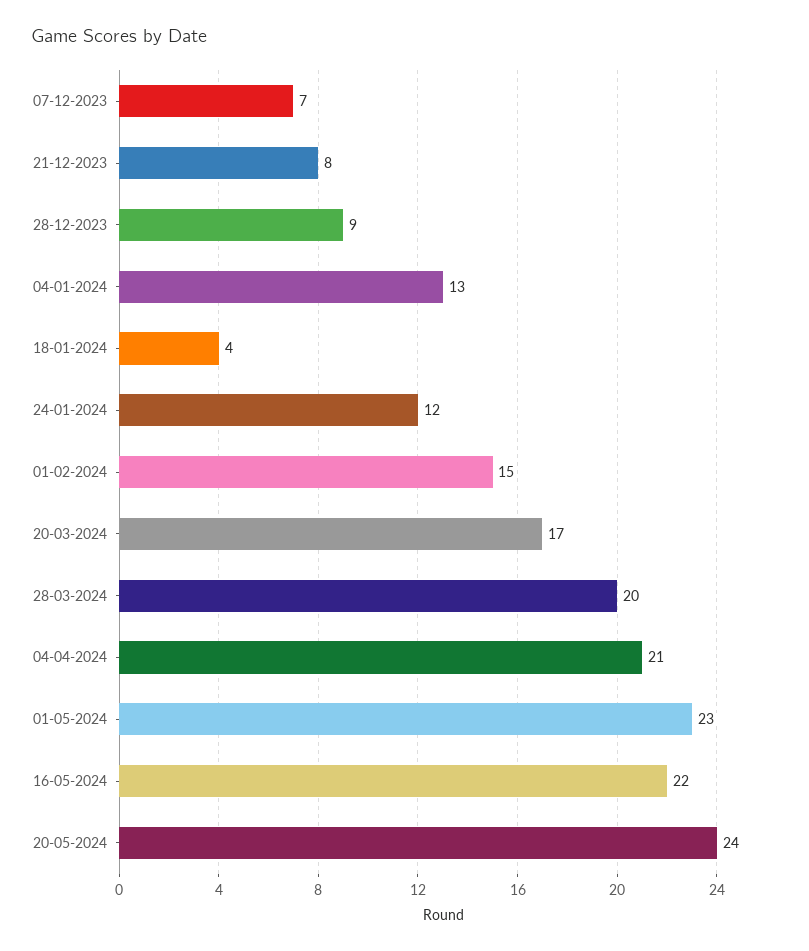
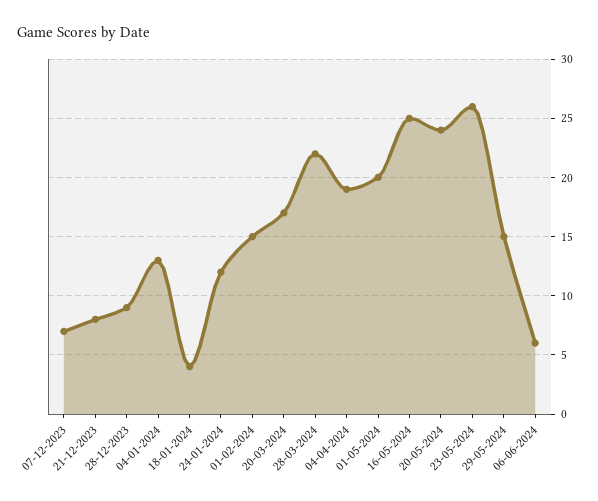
28-03-2024: 20 -> 22
04-04-2024: 21 -> 19
01-05-2024: 23 -> 20
16-05-2024: 22 -> 25
23-05-2024: none -> 26
29-05-2024: none -> 15
06-06-2024: none -> 6

